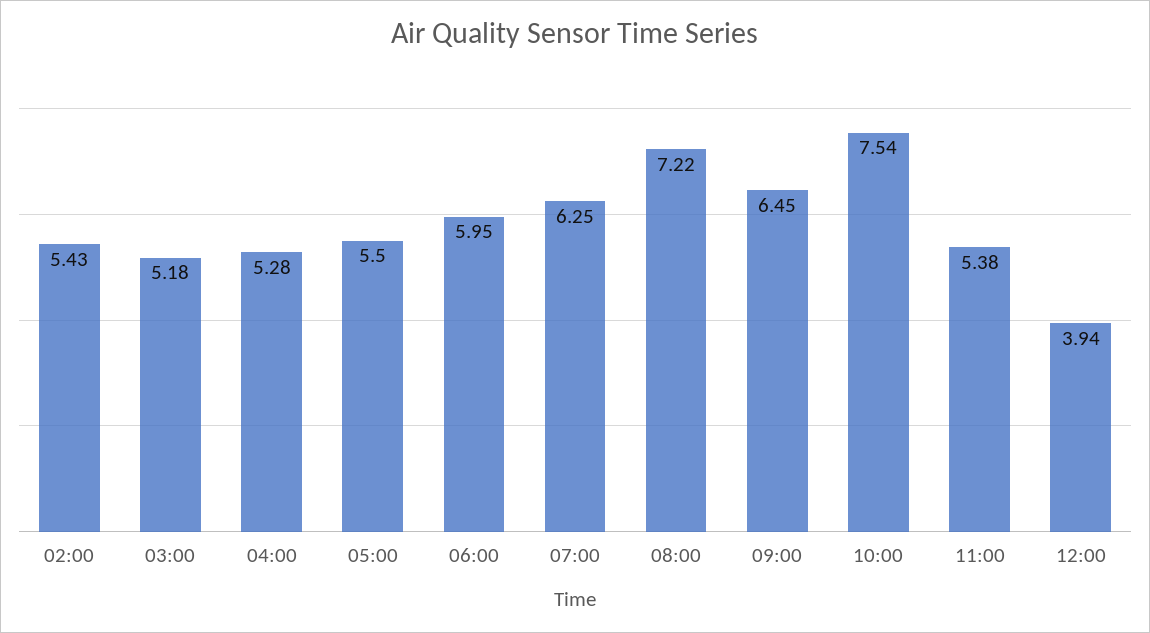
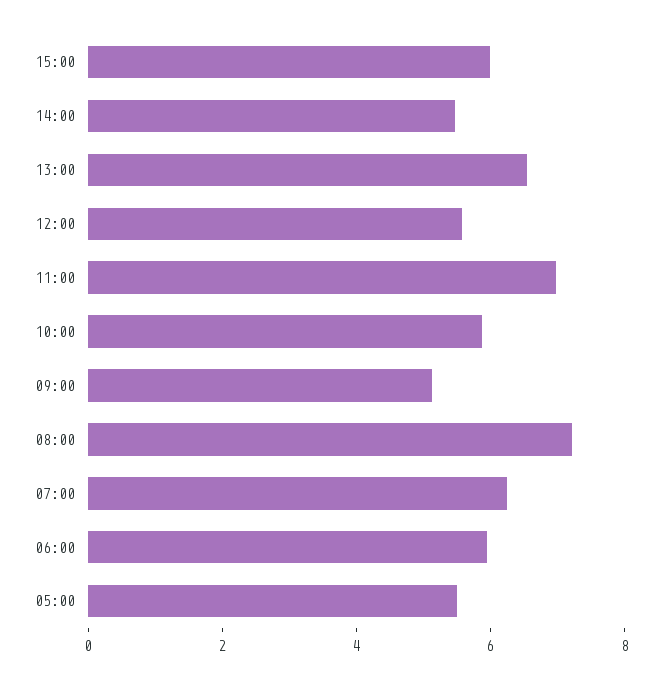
02:00: 5.43 -> none
03:00: 5.18 -> none
04:00: 5.28 -> none
09:00: 6.45 -> 5
10:00: 7.54 -> 6
11:00: 5.38 -> 7
12:00: 3.94 -> 5.5
15:00: none -> 6
14:00: none -> 5.5
13:00: none -> 6.5

